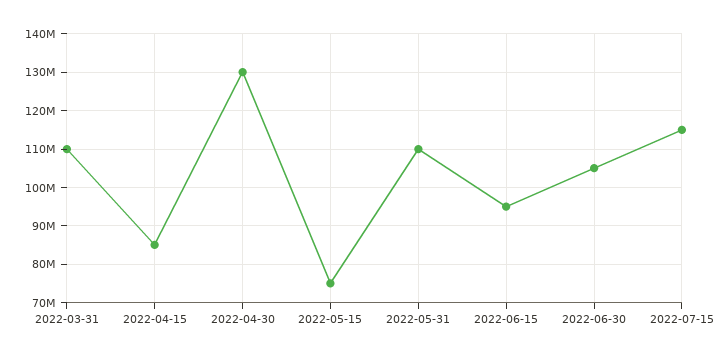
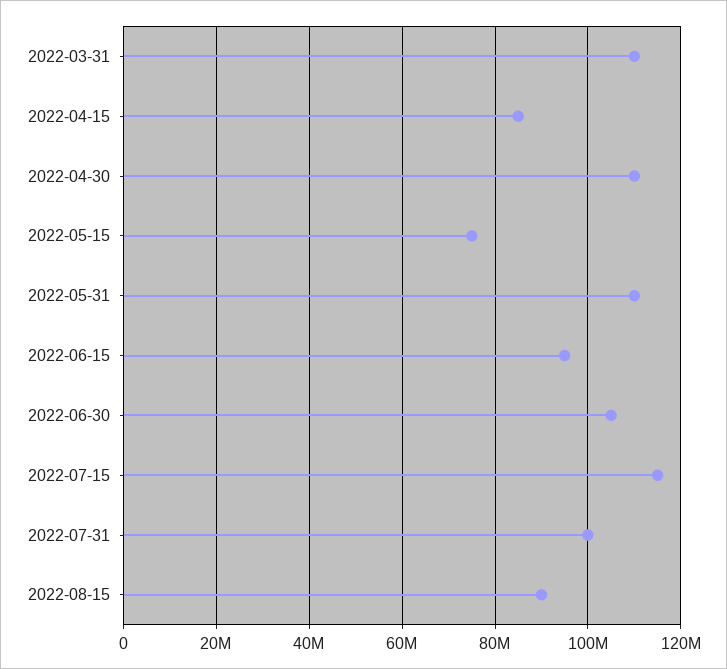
2022-04-30: 130000000 -> 110000000
2022-07-31: none -> 100000000
2022-08-15: none -> 90000000

